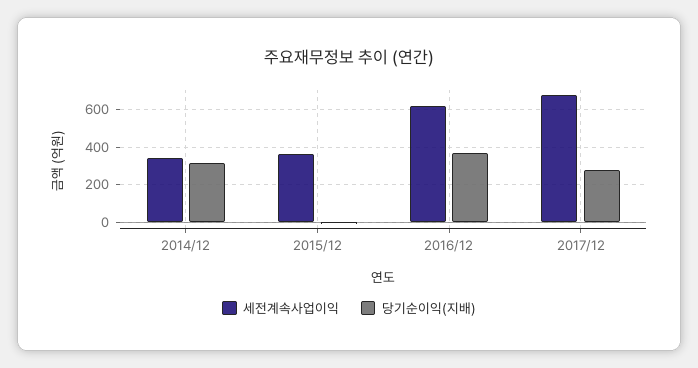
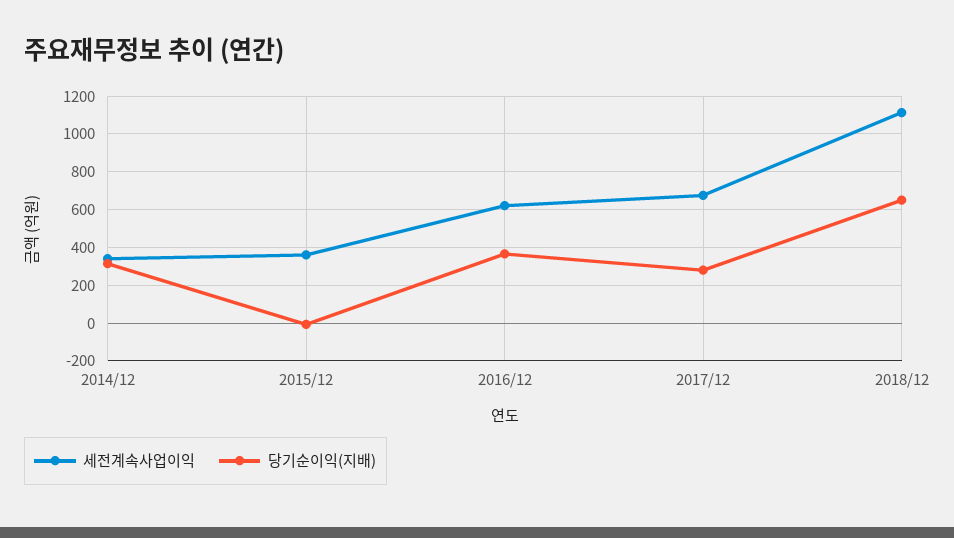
세전계속사업이익, 2018/12: none -> 1100
당기순이익(지배), 2018/12: none -> 650

